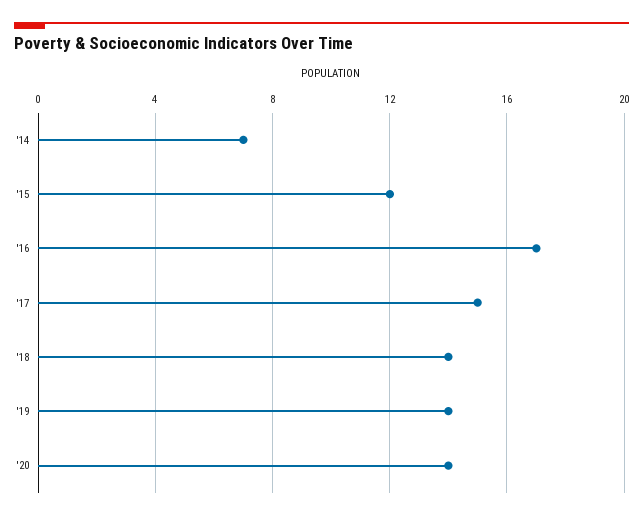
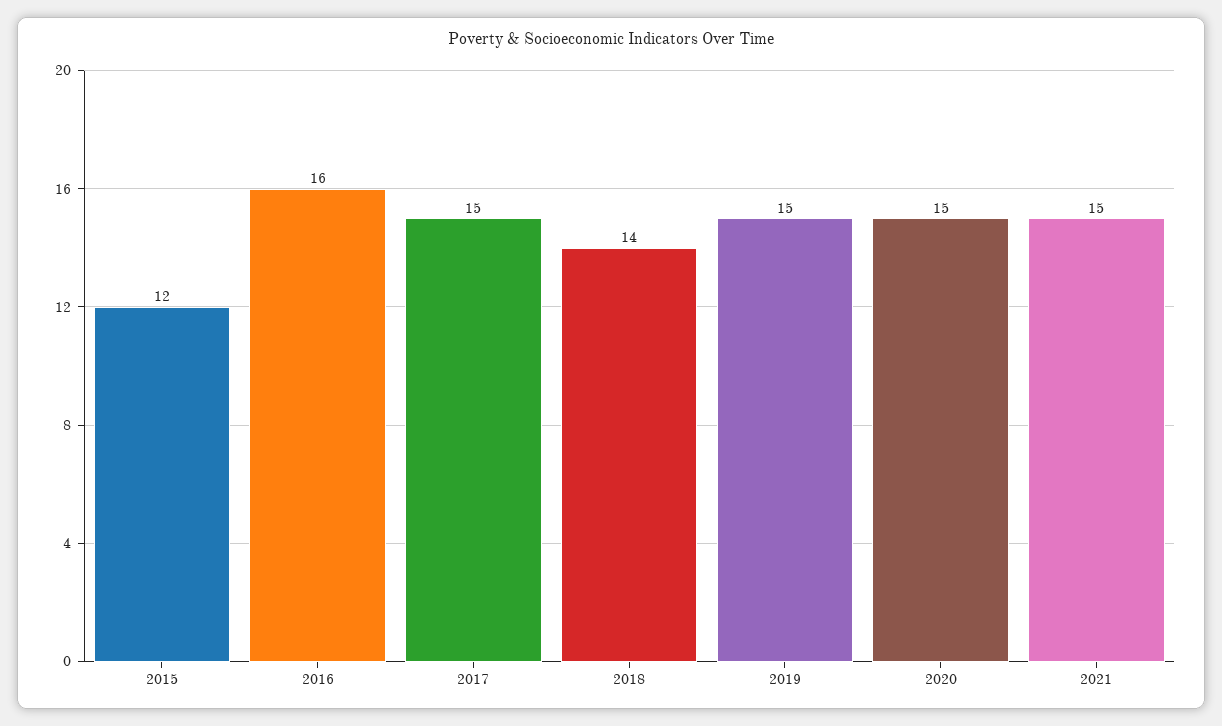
'14: 7 -> none
'16: 17 -> 16
'19: 14 -> 15
'20: 14 -> 15
2021: none -> 15

